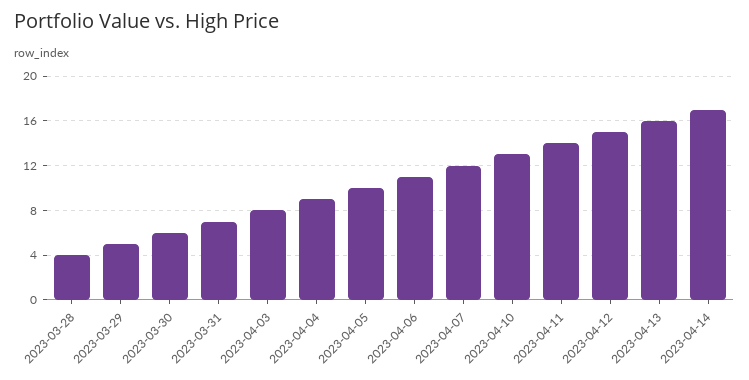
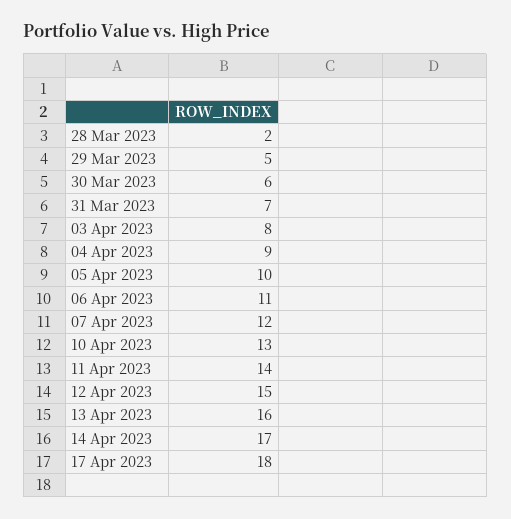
2023-03-28: 4 -> 2
17 Apr 2023: none -> 18

